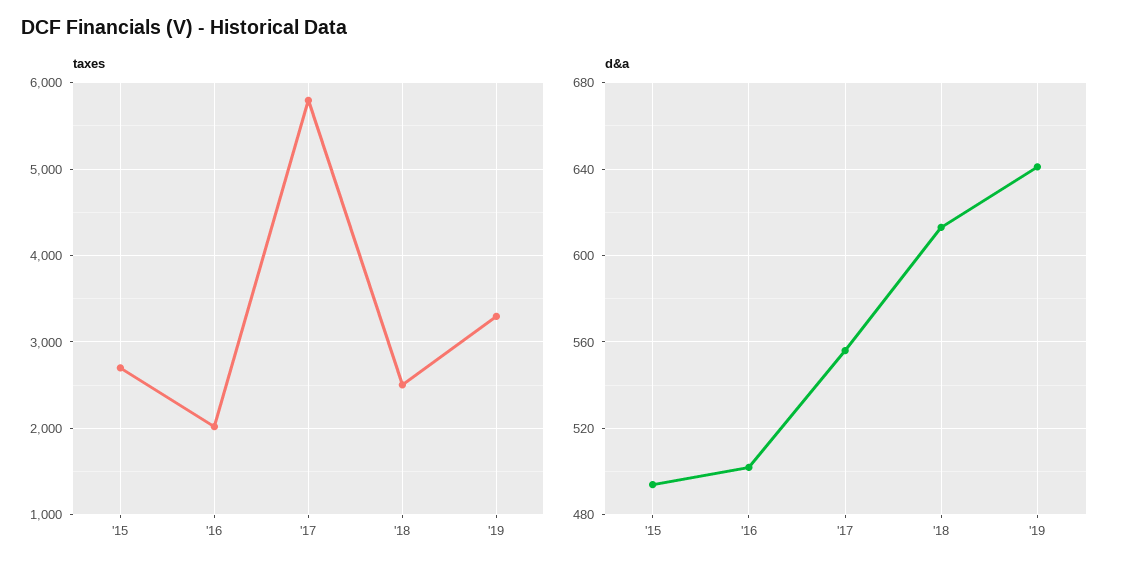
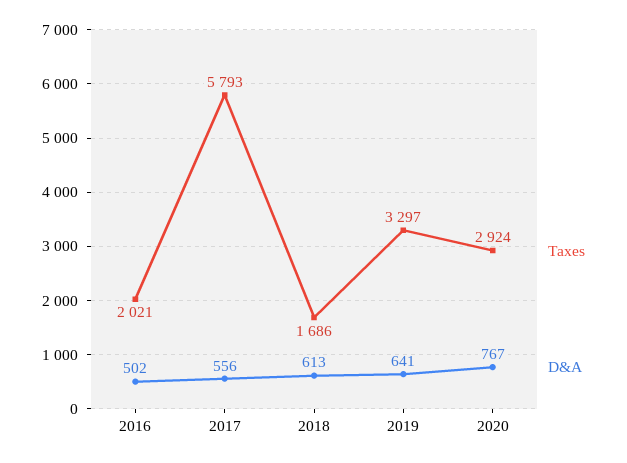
taxes, '15: 2700 -> none
taxes, '18: 2500 -> 1686
d&a, '15: 495 -> none
taxes, 2020: none -> 2924
d&a, 2020: none -> 767

